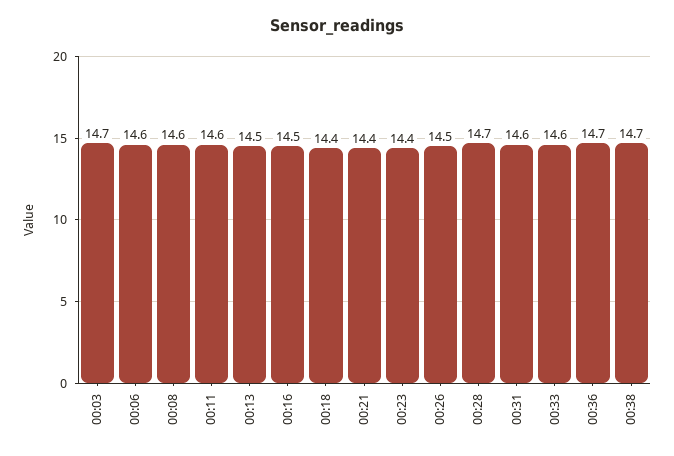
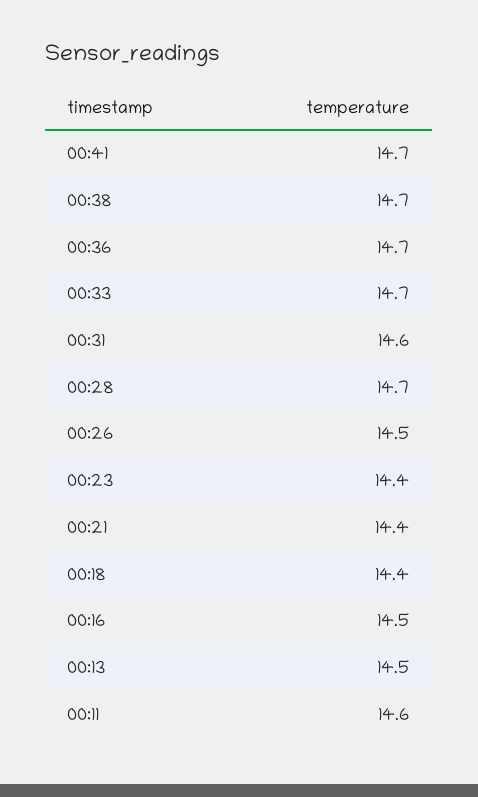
00:03: 14.7 -> none
00:06: 14.6 -> none
00:08: 14.6 -> none
00:33: 14.6 -> 14.7
00:41: none -> 14.7

